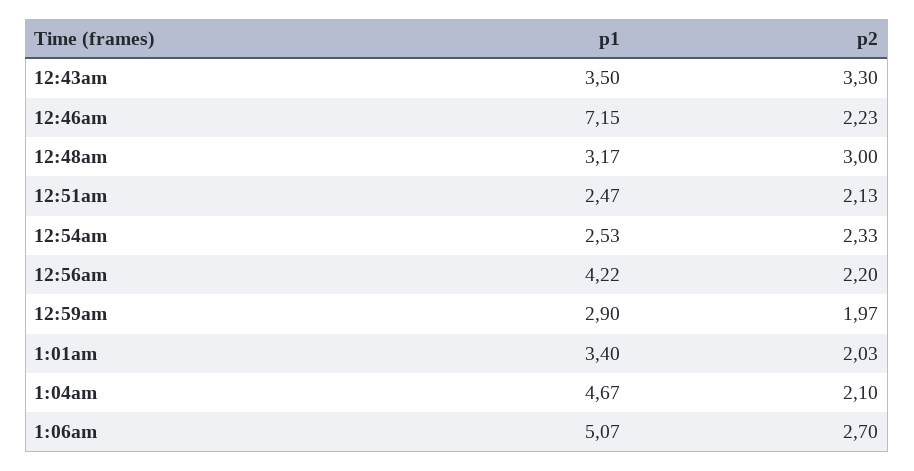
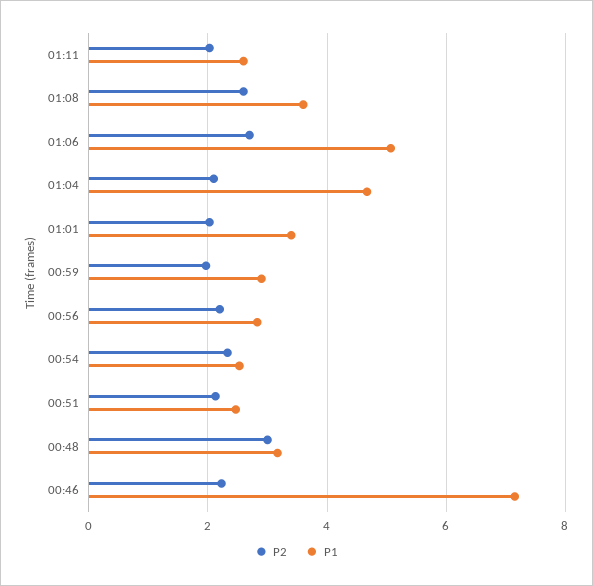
p1, 12:43am: 3.5 -> none
p2, 12:43am: 3.3 -> none
p1, 12:56am: 4.22 -> 2.8
p2, 01:11: none -> 2
p1, 01:11: none -> 2.6
p2, 01:08: none -> 2.6
p1, 01:08: none -> 3.6

